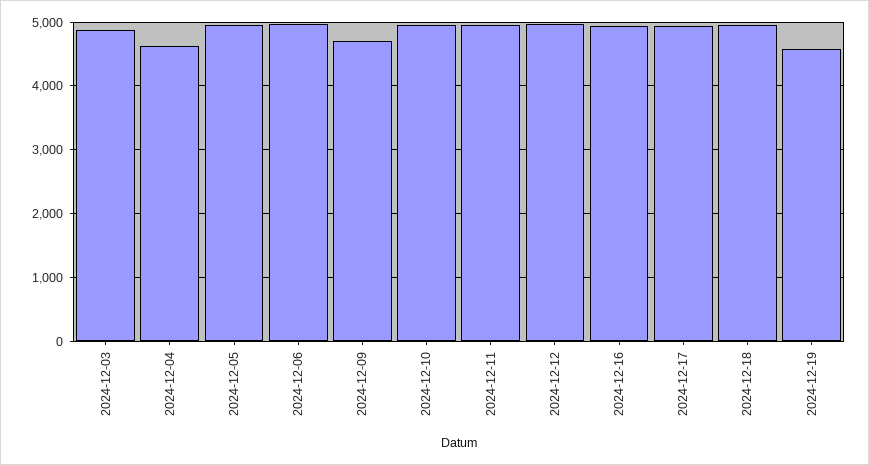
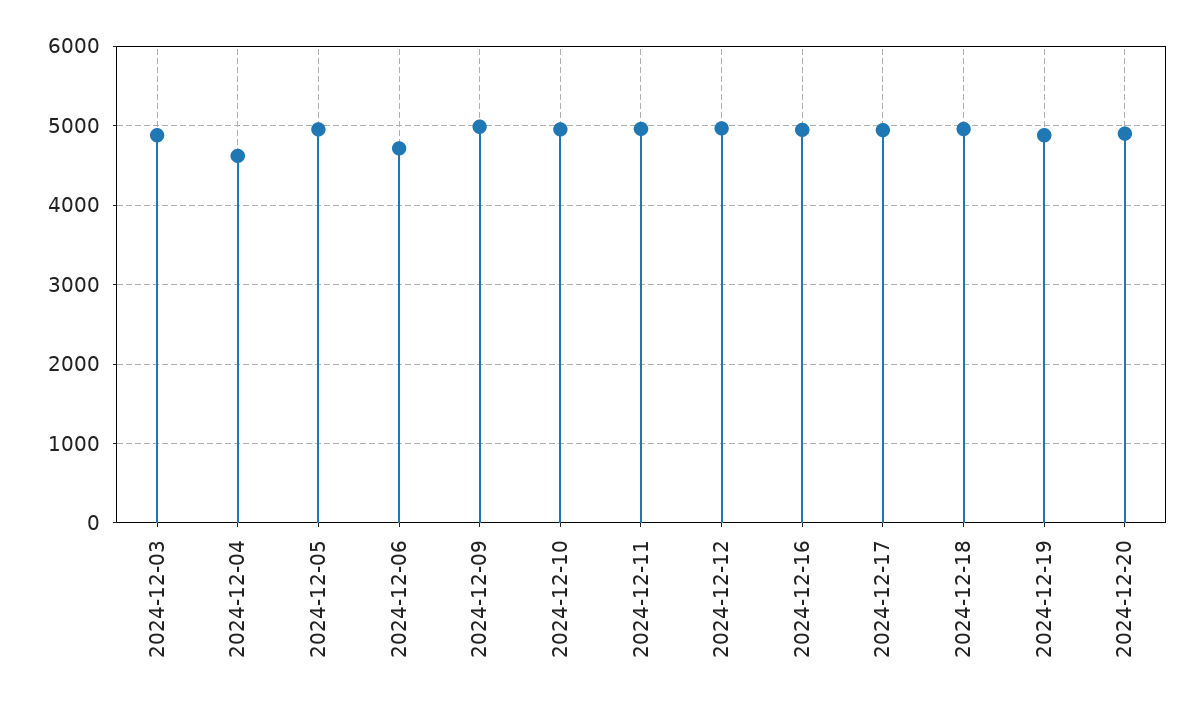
2024-12-06: 5000 -> 4700
2024-12-09: 4700 -> 5000
2024-12-19: 4600 -> 4900
2024-12-20: none -> 4900

